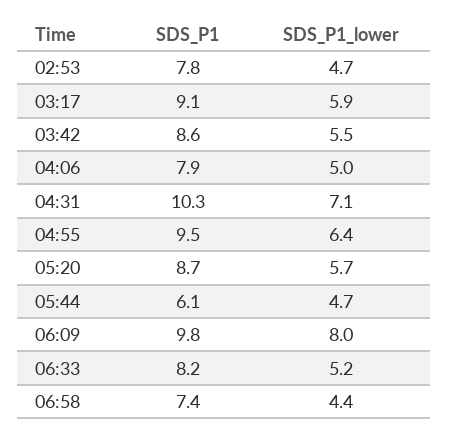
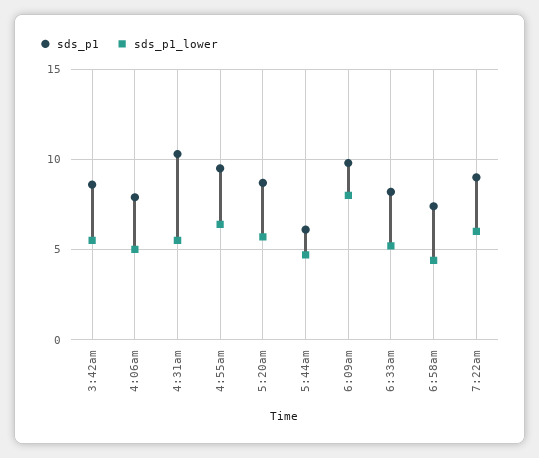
SDS_P1, 02:53: 7.8 -> none
SDS_P1_lower, 02:53: 4.7 -> none
SDS_P1, 03:17: 9.1 -> none
SDS_P1_lower, 03:17: 5.9 -> none
SDS_P1_lower, 04:31: 7.1 -> 5.5
SDS_P1, 7:22am: none -> 9
SDS_P1_lower, 7:22am: none -> 6

